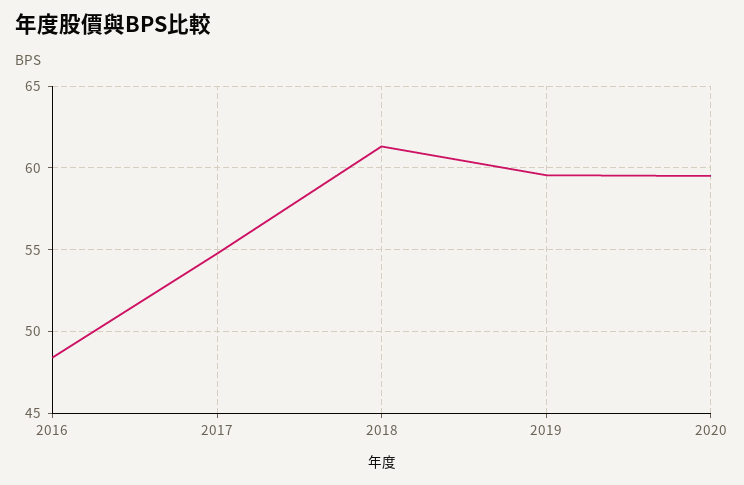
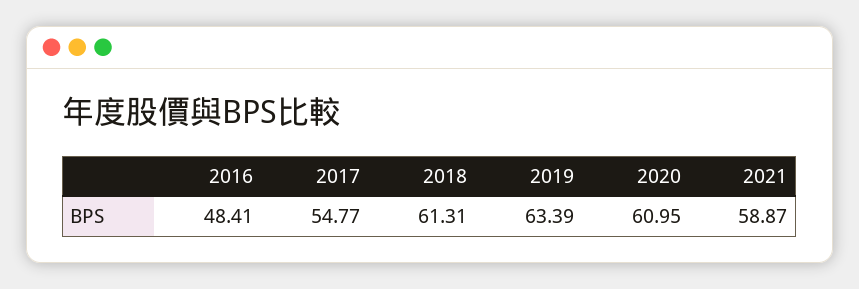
2019: 59.5 -> 63.39
2020: 59.5 -> 60.95
2021: none -> 58.87

